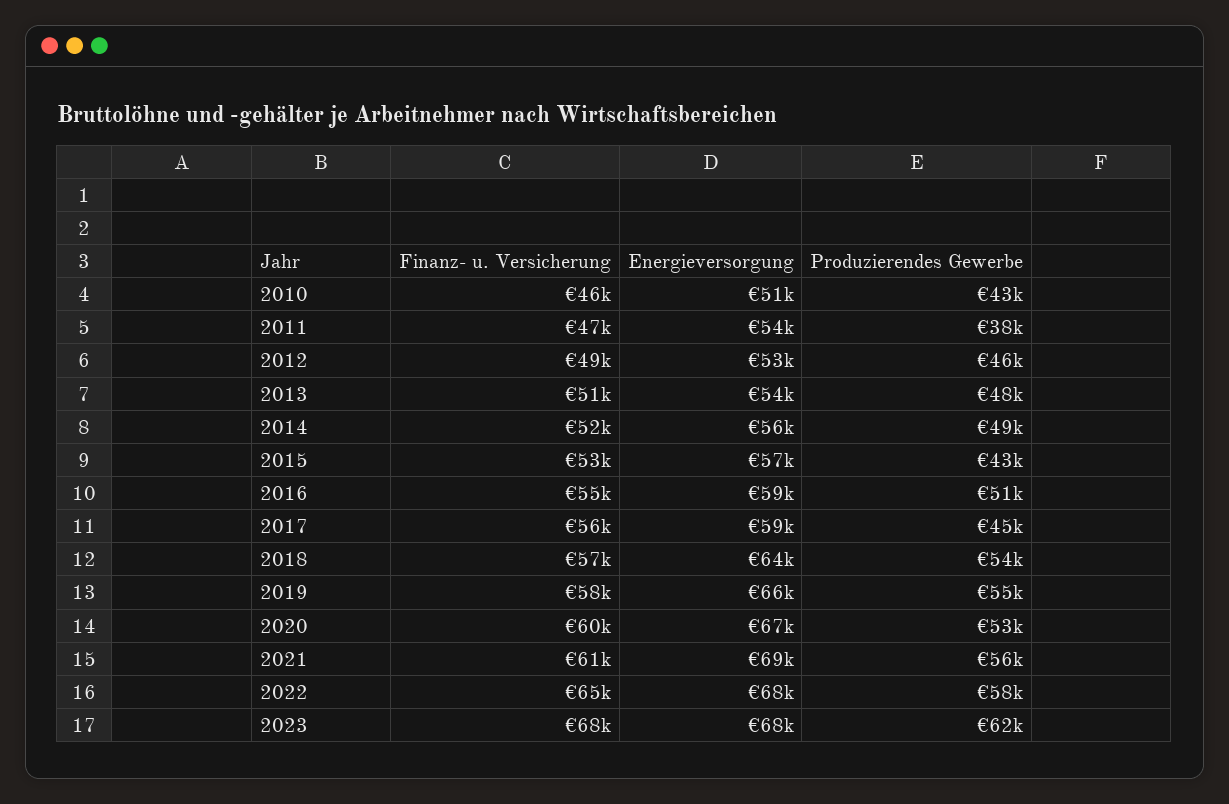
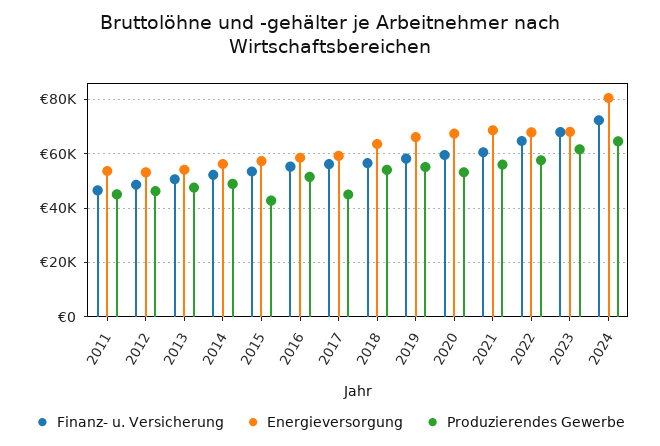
Finanz- u. Versicherung, 2010: 46000 -> none
Energieversorgung, 2010: 51000 -> none
Produzierendes Gewerbe, 2010: 43000 -> none
Produzierendes Gewerbe, 2011: 38000 -> 45000
Finanz- u. Versicherung, 2024: none -> 72500
Energieversorgung, 2024: none -> 80000
Produzierendes Gewerbe, 2024: none -> 65000

